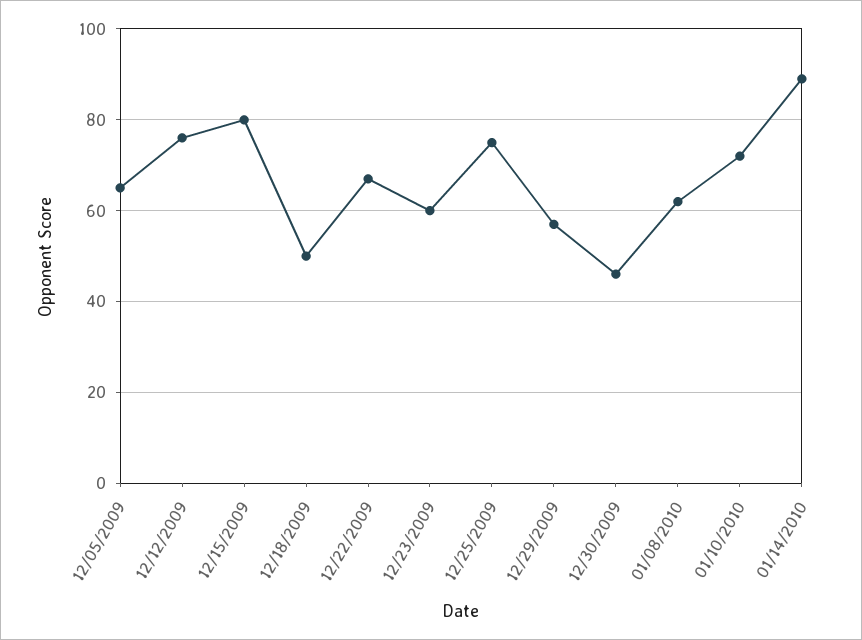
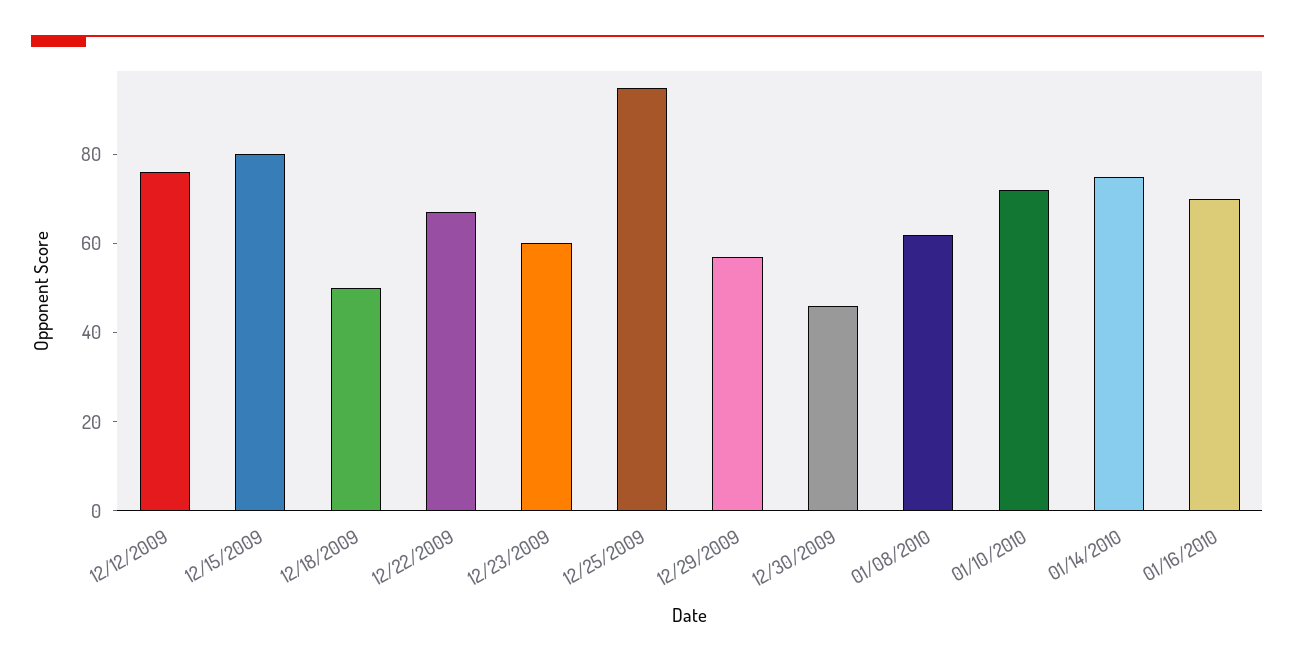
12/05/2009: 65 -> none
12/25/2009: 75 -> 95
01/14/2010: 90 -> 75
01/16/2010: none -> 70

